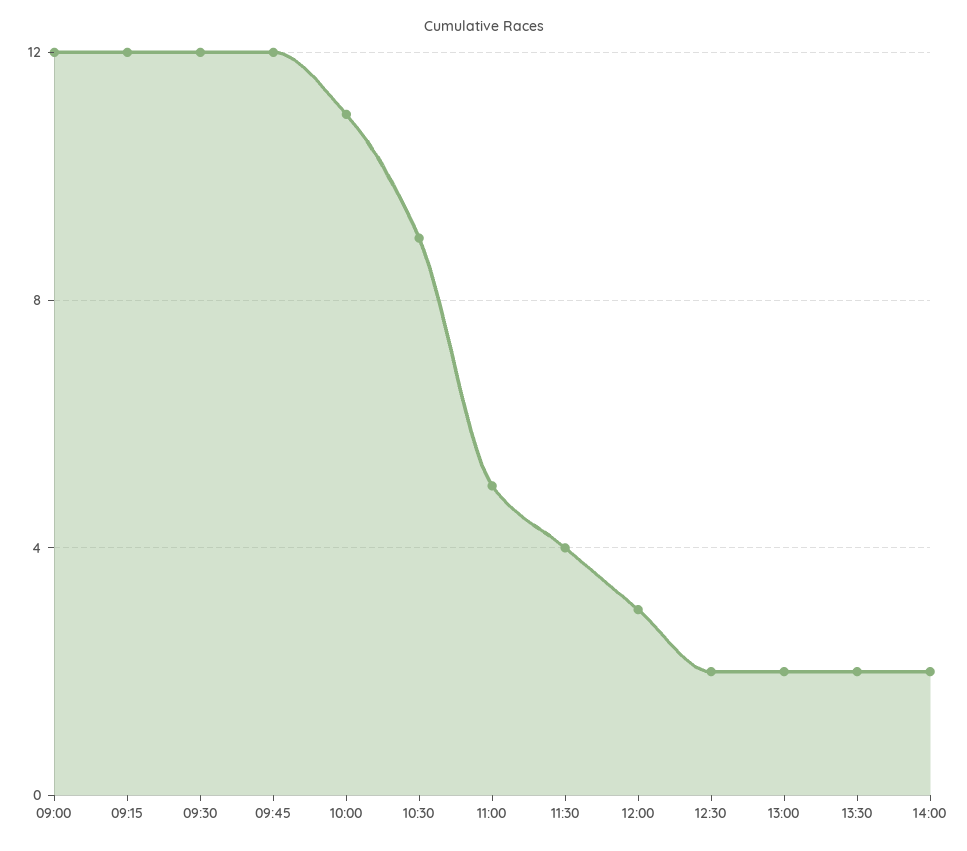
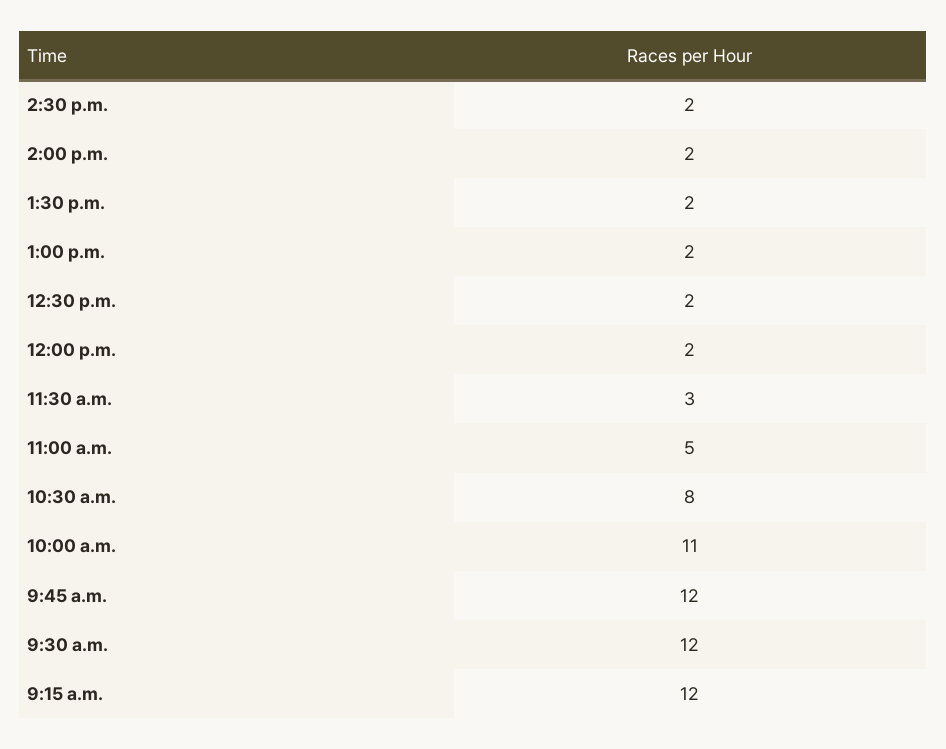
09:00: 12 -> none
10:30: 9 -> 8
11:30: 4 -> 3
12:00: 3 -> 2
2:30 p.m.: none -> 2

